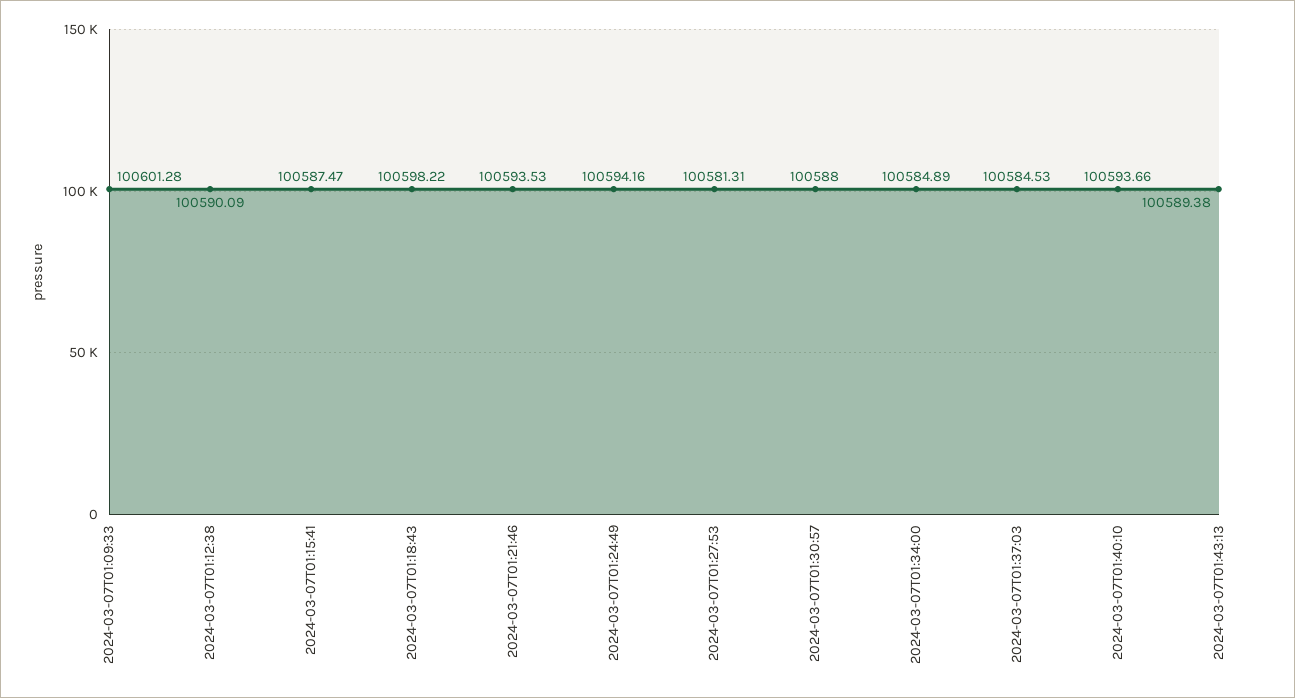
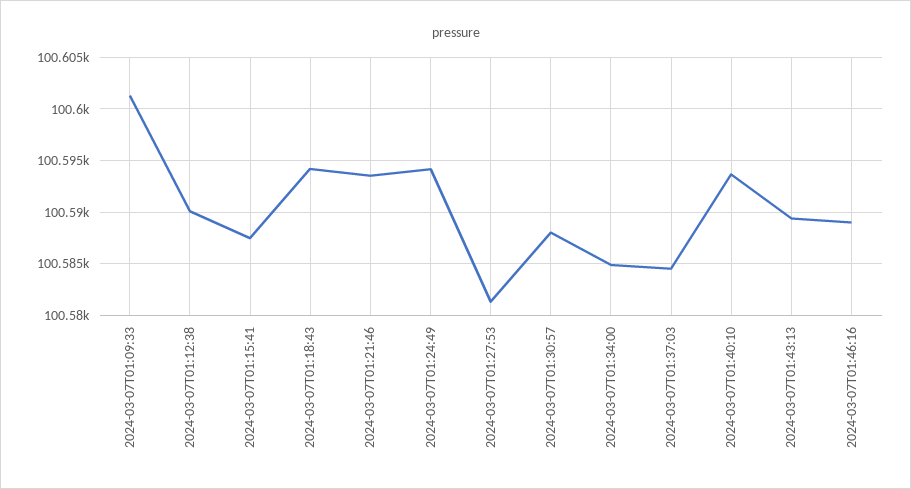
2024-03-07T01:18:43: 100598.22 -> 100594
2024-03-07T01:46:16: none -> 100589

